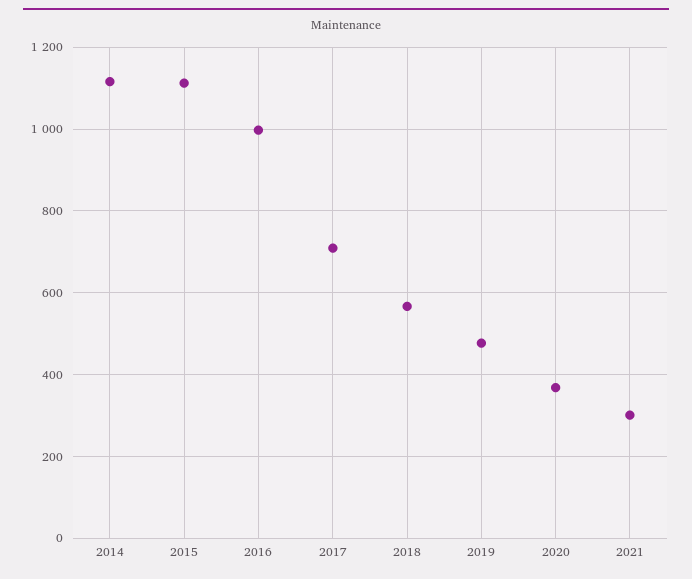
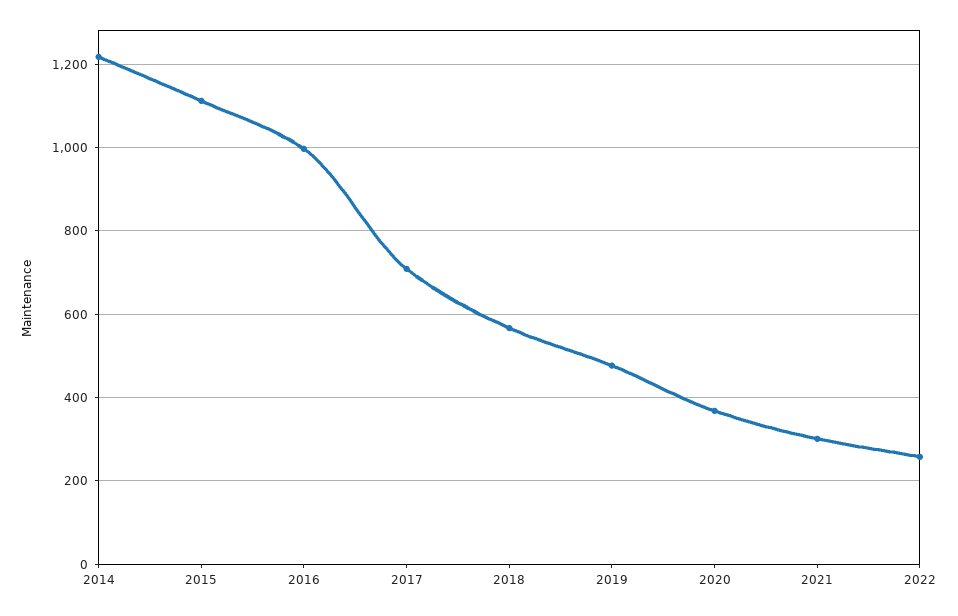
2014: 1120 -> 1220
2022: none -> 260

